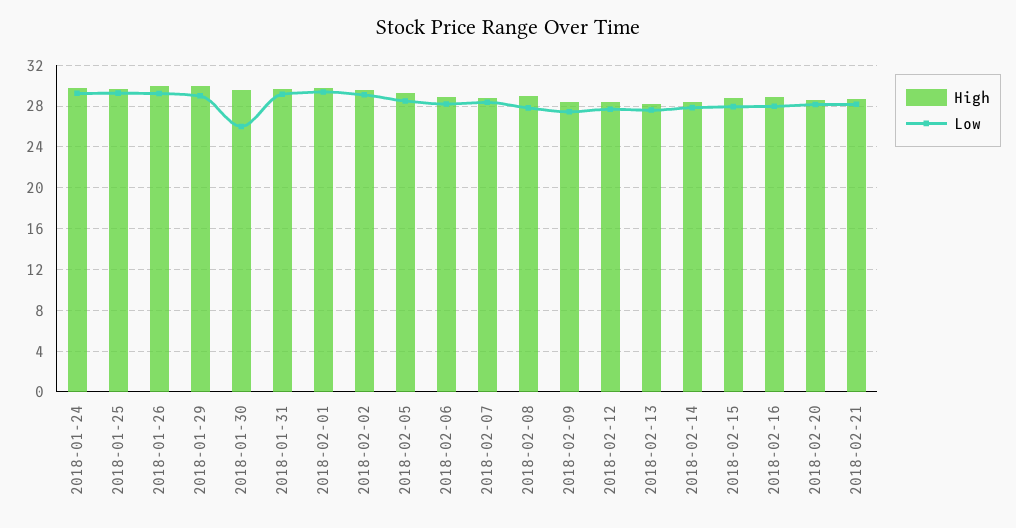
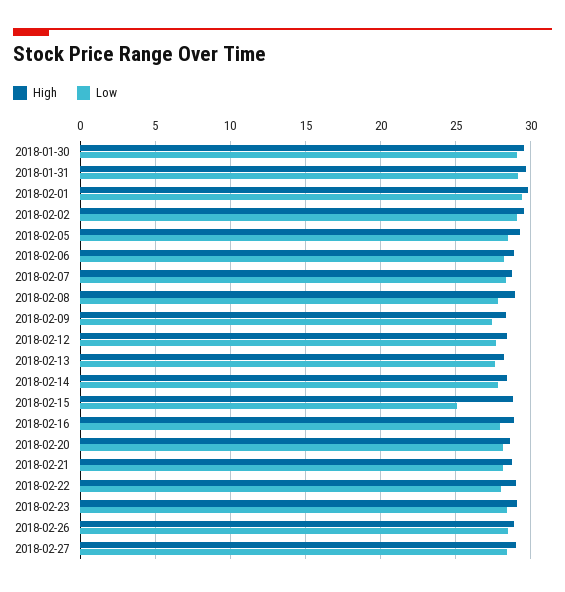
High, 2018-01-24: 30 -> none
Low, 2018-01-24: 29 -> none
High, 2018-01-25: 30 -> none
Low, 2018-01-25: 29 -> none
High, 2018-01-26: 30 -> none
Low, 2018-01-26: 29 -> none
High, 2018-01-29: 30 -> none
Low, 2018-01-29: 29 -> none
Low, 2018-01-30: 26 -> 29
Low, 2018-02-15: 28 -> 25
High, 2018-02-22: none -> 29
Low, 2018-02-22: none -> 28
High, 2018-02-23: none -> 29
Low, 2018-02-23: none -> 28.5
High, 2018-02-26: none -> 29
Low, 2018-02-26: none -> 28.5
High, 2018-02-27: none -> 29
Low, 2018-02-27: none -> 28.5

